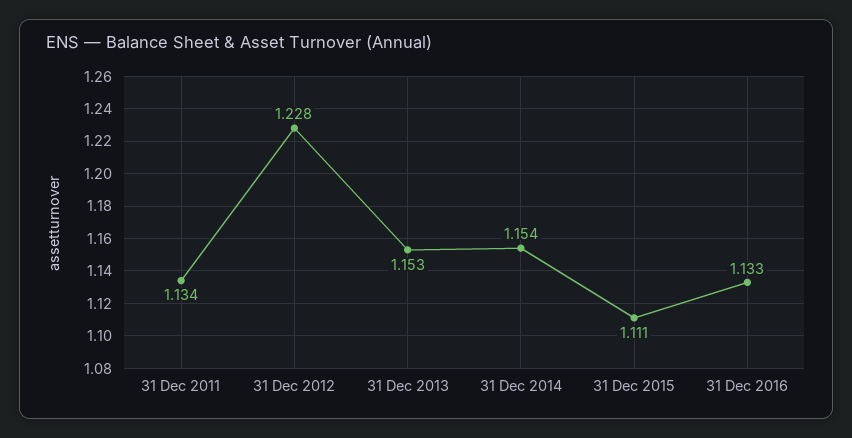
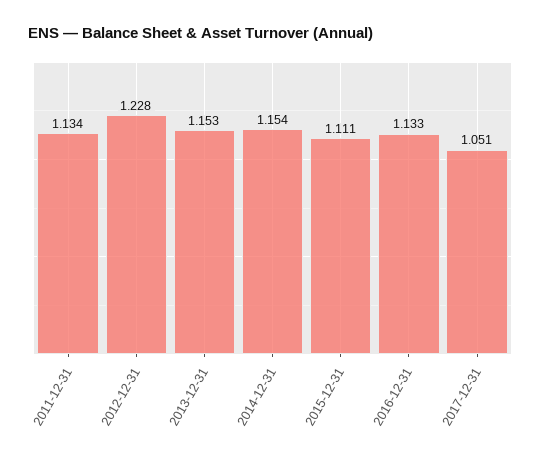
2017-12-31: none -> 1.051

